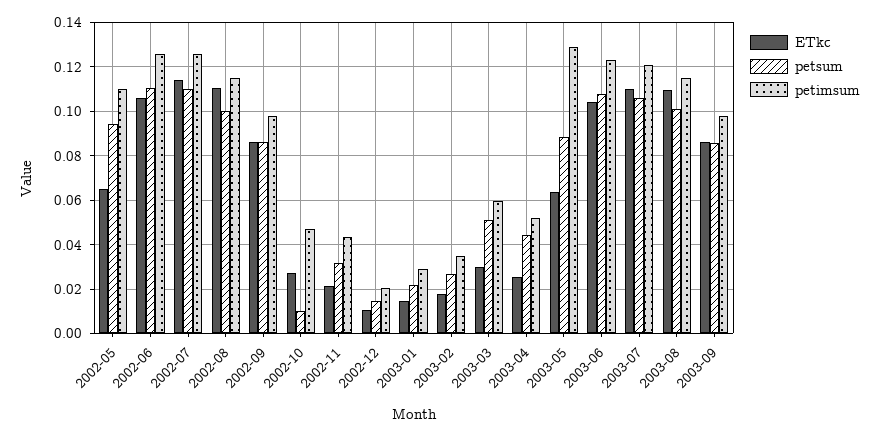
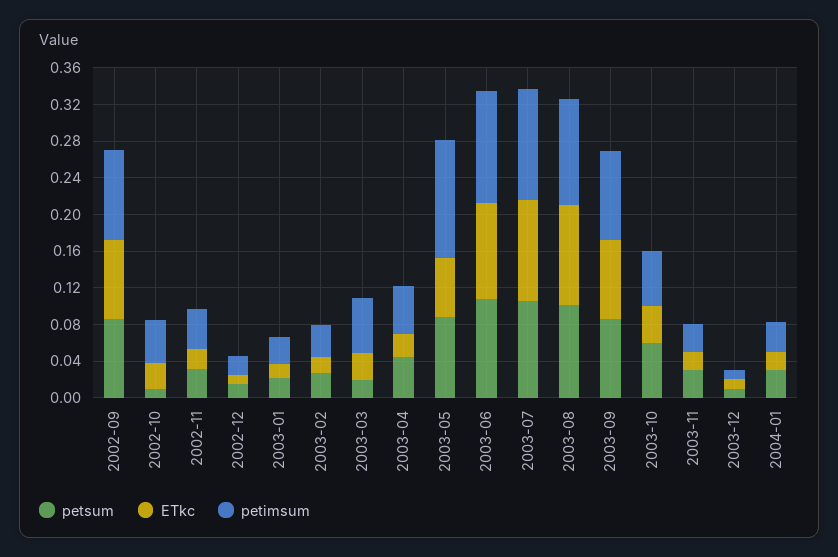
ETkc, 2002-05: 0.065 -> none
petsum, 2002-05: 0.095 -> none
petimsum, 2002-05: 0.11 -> none
ETkc, 2002-06: 0.105 -> none
petsum, 2002-06: 0.11 -> none
petimsum, 2002-06: 0.125 -> none
ETkc, 2002-07: 0.115 -> none
petsum, 2002-07: 0.11 -> none
petimsum, 2002-07: 0.125 -> none
ETkc, 2002-08: 0.11 -> none
petsum, 2002-08: 0.1 -> none
petimsum, 2002-08: 0.115 -> none
petsum, 2003-03: 0.05 -> 0.02
petsum, 2003-10: none -> 0.06
ETkc, 2003-10: none -> 0.04
petimsum, 2003-10: none -> 0.06
petsum, 2003-11: none -> 0.03
ETkc, 2003-11: none -> 0.02
petimsum, 2003-11: none -> 0.03
petsum, 2003-12: none -> 0.01
ETkc, 2003-12: none -> 0.01
petimsum, 2003-12: none -> 0.01
petsum, 2004-01: none -> 0.03
ETkc, 2004-01: none -> 0.02
petimsum, 2004-01: none -> 0.03

